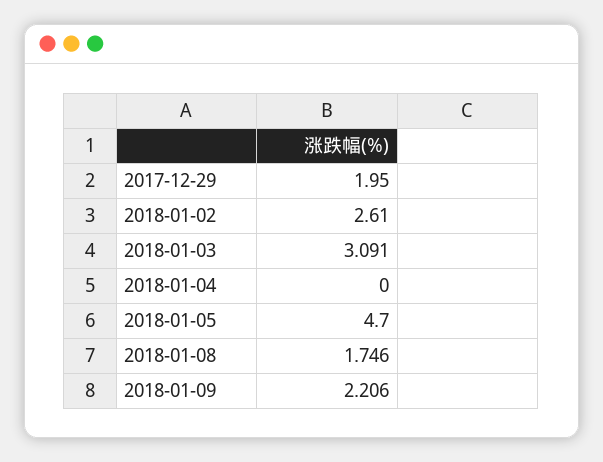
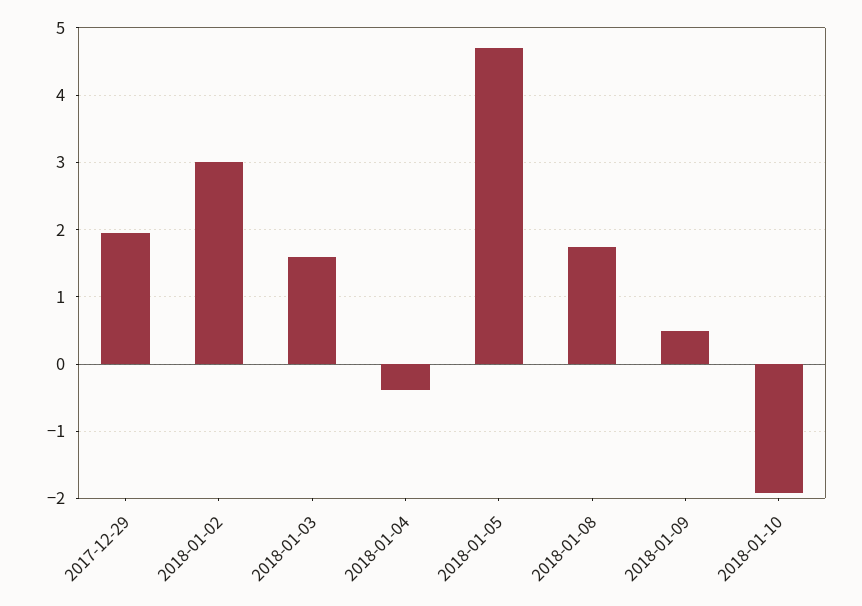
2018-01-02: 2.61 -> 3
2018-01-03: 3.091 -> 1.6
2018-01-04: 0 -> -0.4
2018-01-09: 2.206 -> 0.5
2018-01-10: none -> -1.9

